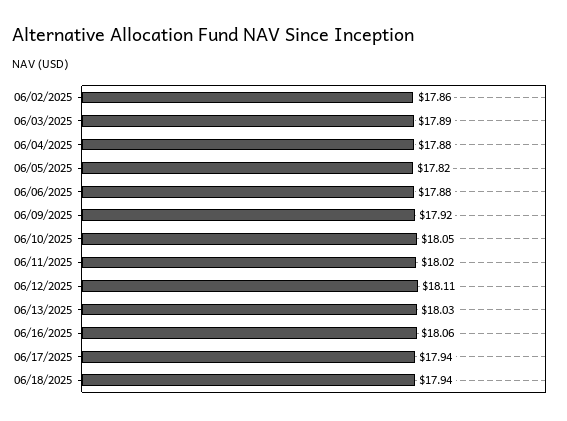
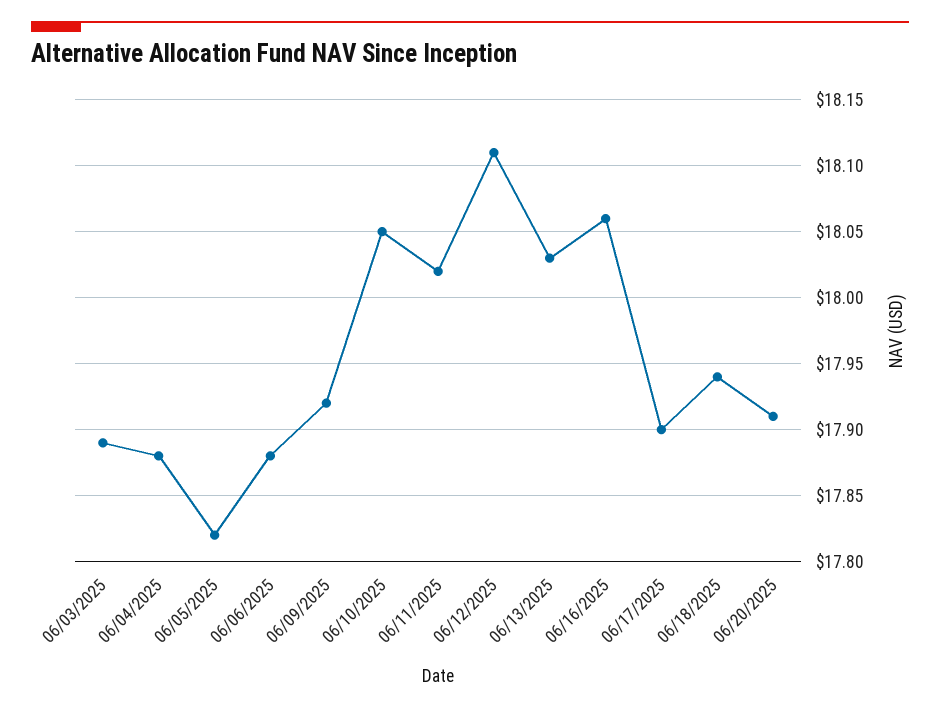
06/02/2025: 17.86 -> none
06/17/2025: 17.94 -> 17.9
06/20/2025: none -> 17.91

